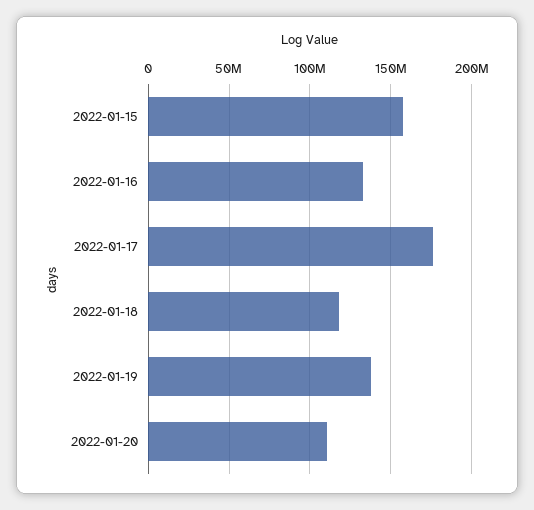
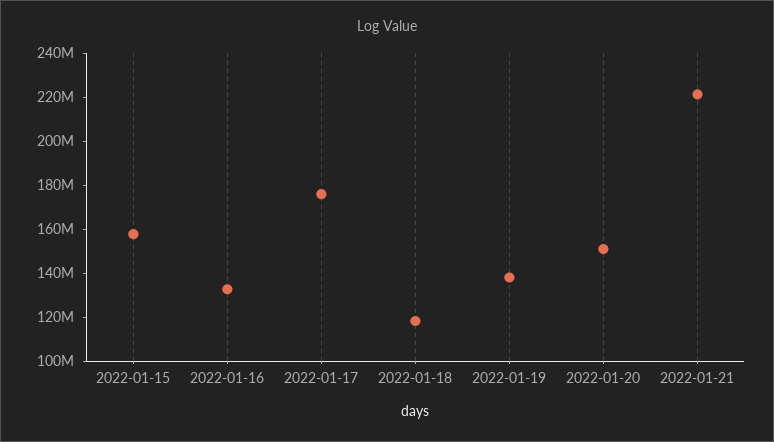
2022-01-20: 110000000 -> 150000000
2022-01-21: none -> 220000000

